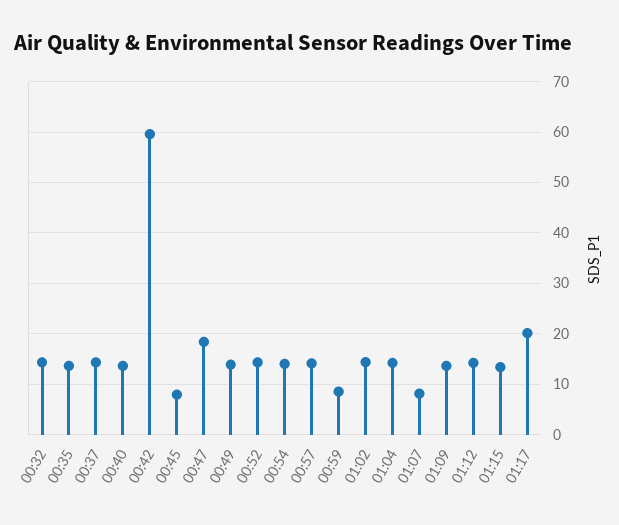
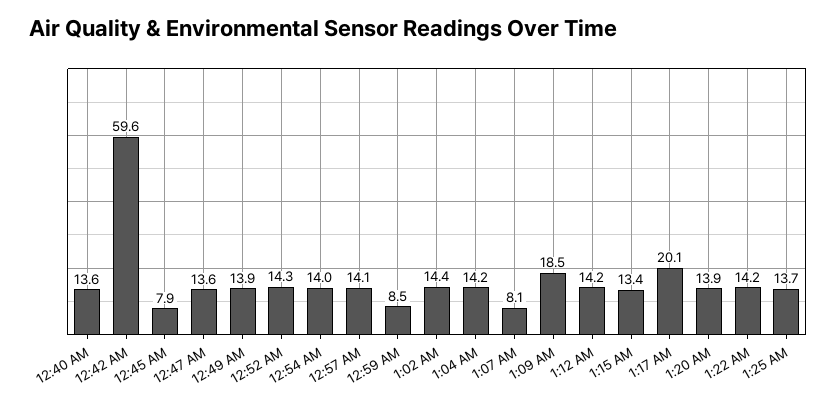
00:32: 14 -> none
00:35: 14 -> none
00:37: 14 -> none
00:47: 18 -> 13.6
01:09: 14 -> 18.5
1:20 AM: none -> 13.9
1:22 AM: none -> 14.2
1:25 AM: none -> 13.7

